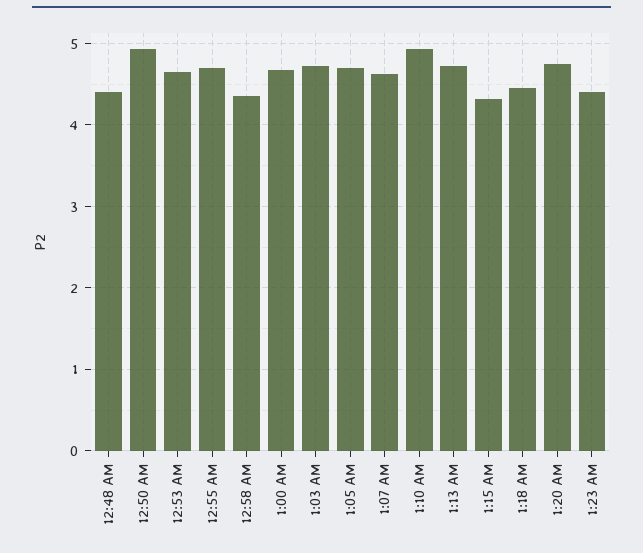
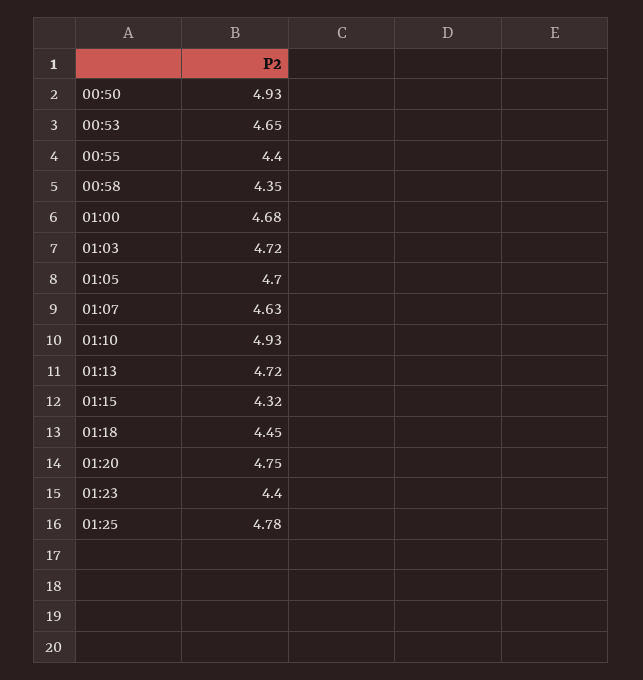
12:48 AM: 4.4 -> none
12:55 AM: 4.7 -> 4.4
01:25: none -> 4.78

